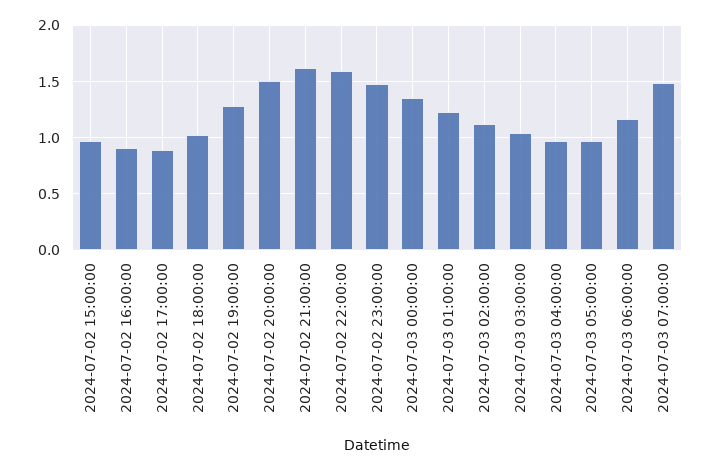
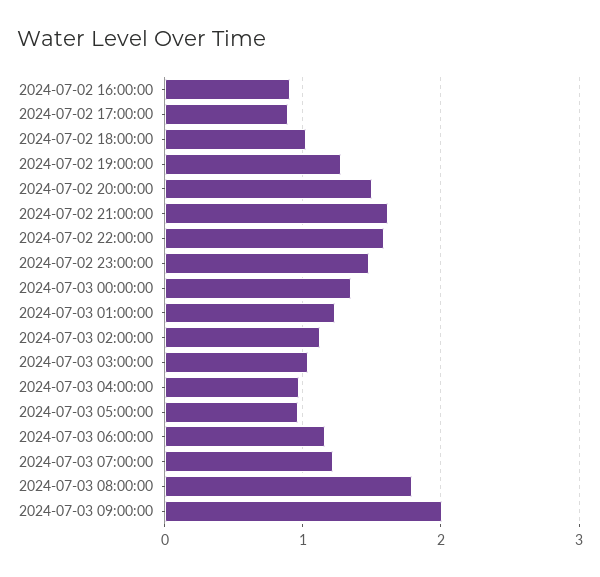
2024-07-02 15:00:00: 1 -> none
2024-07-03 07:00:00: 1.5 -> 1.2
2024-07-03 08:00:00: none -> 1.8
2024-07-03 09:00:00: none -> 2

